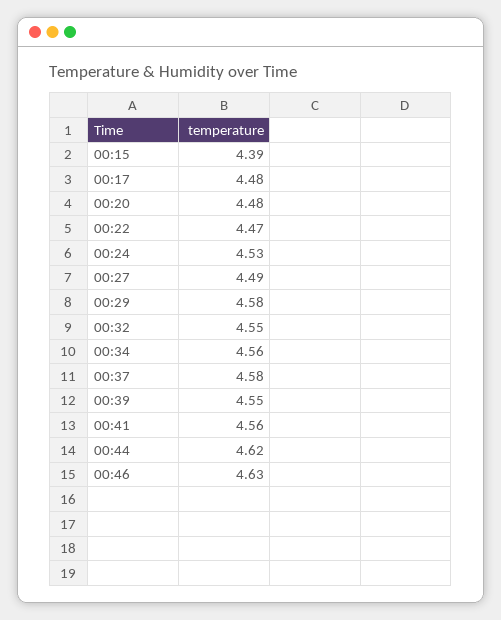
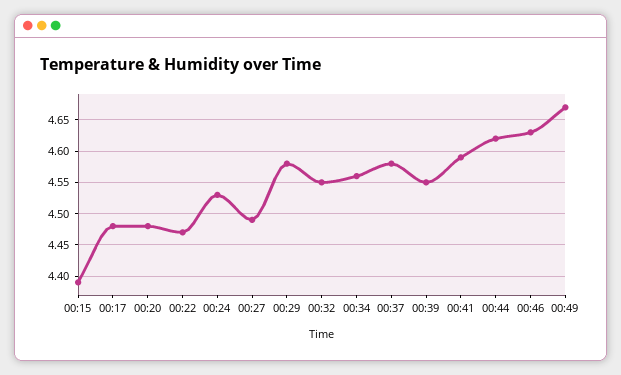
00:41: 4.56 -> 4.59
00:49: none -> 4.67

